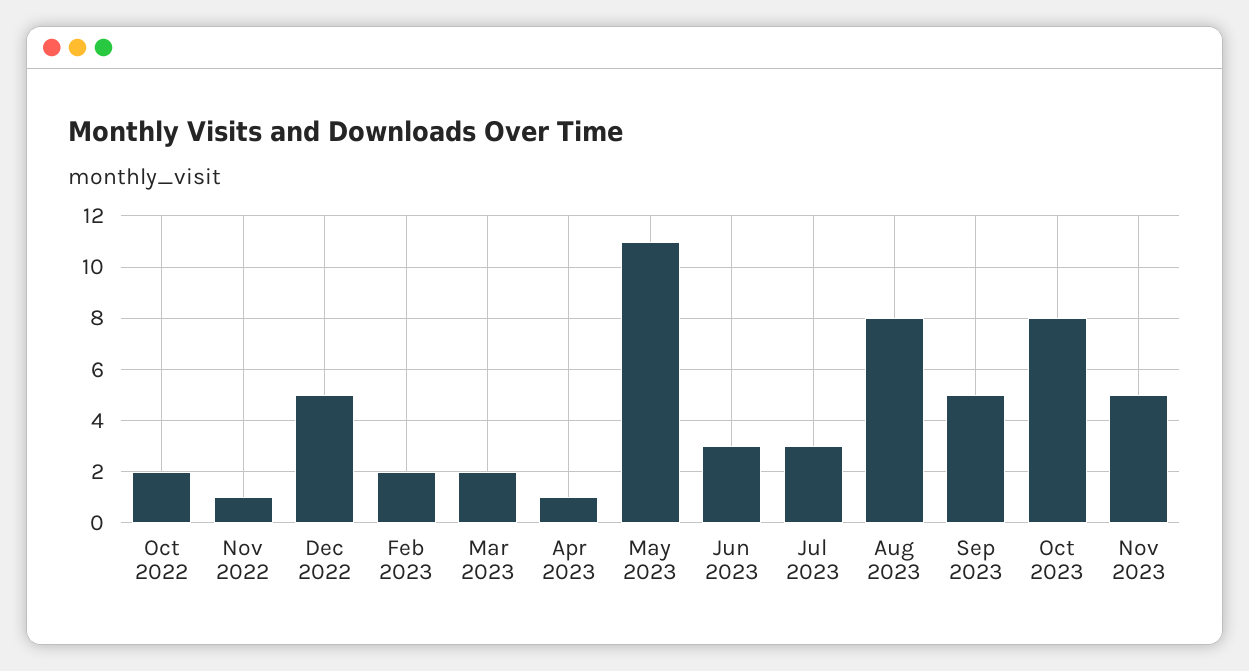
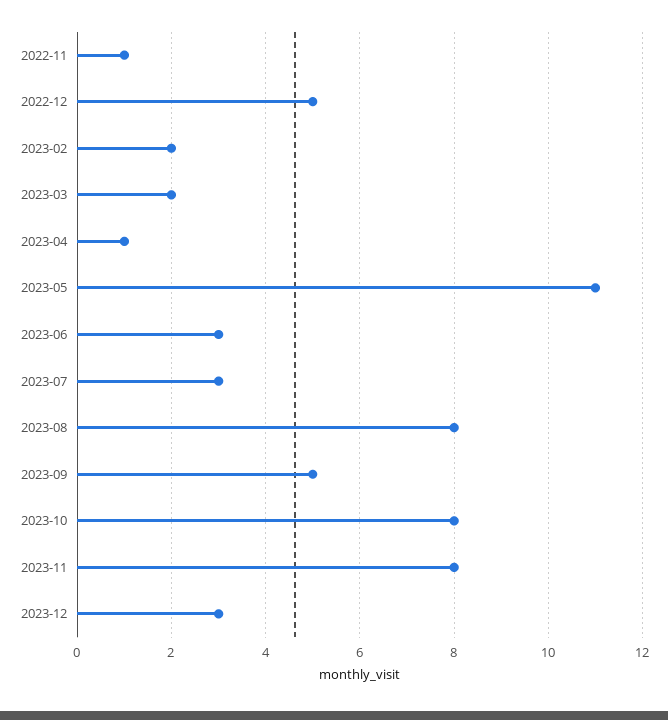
Oct 2022: 2 -> none
Nov 2023: 5 -> 8
2023-12: none -> 3

